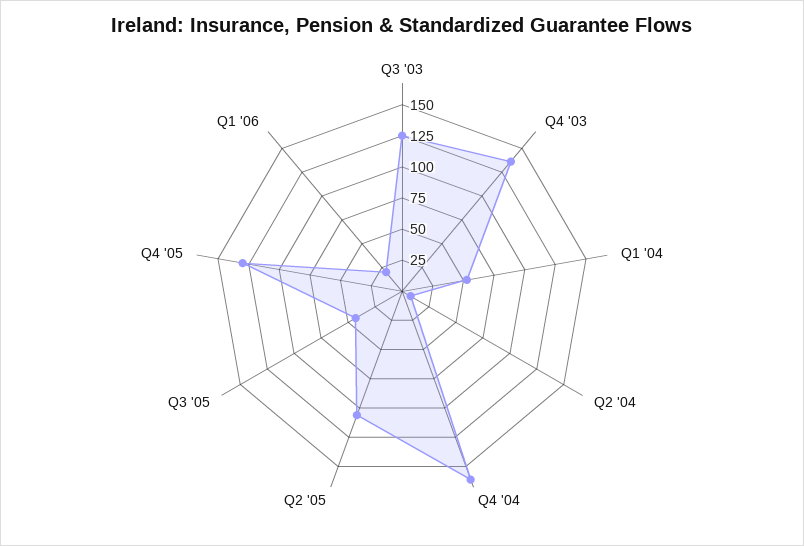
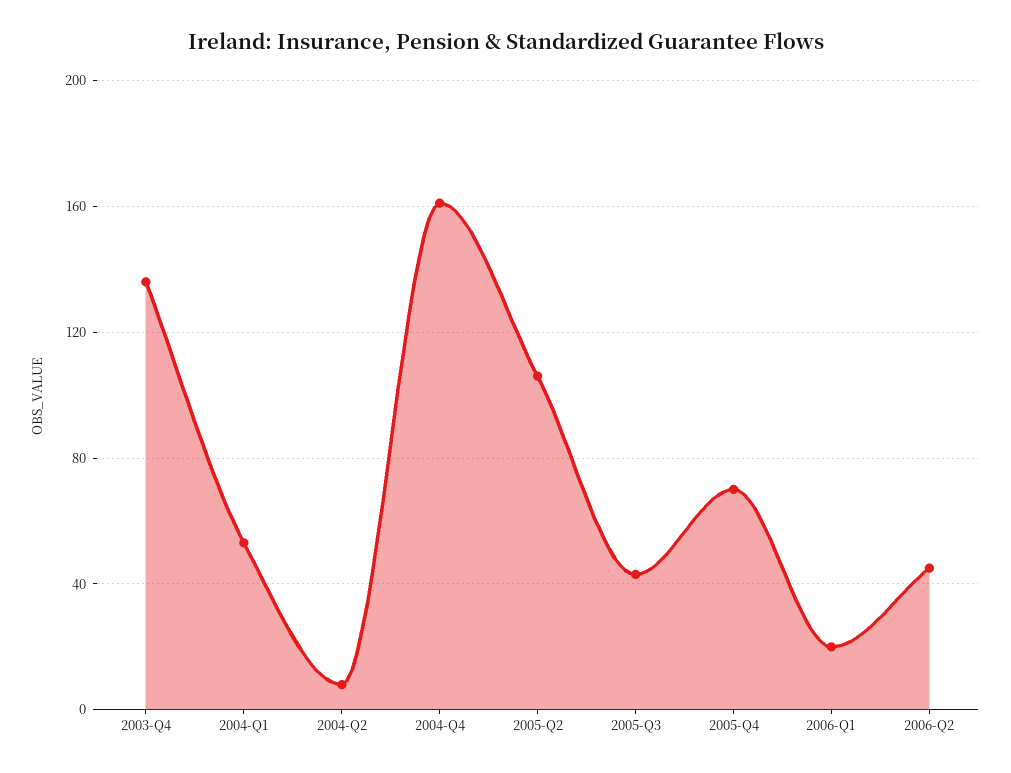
Q3 '03: 125 -> none
Q4 '05: 125 -> 70
2006-Q2: none -> 45

